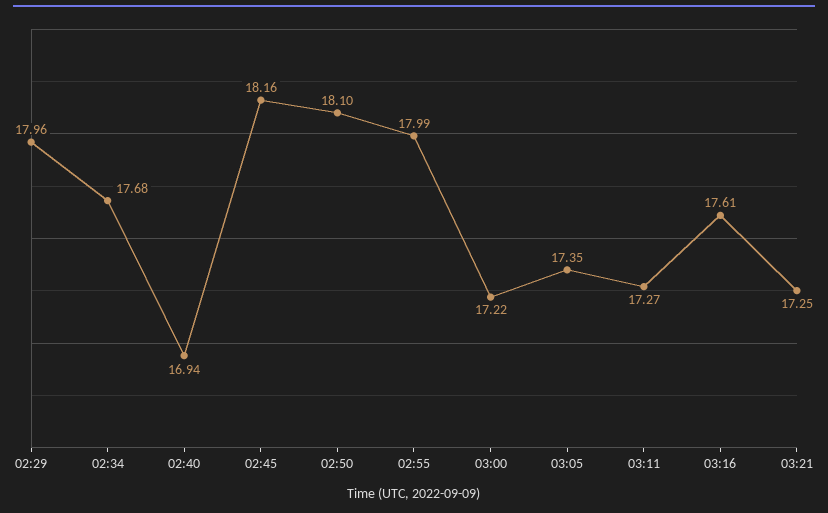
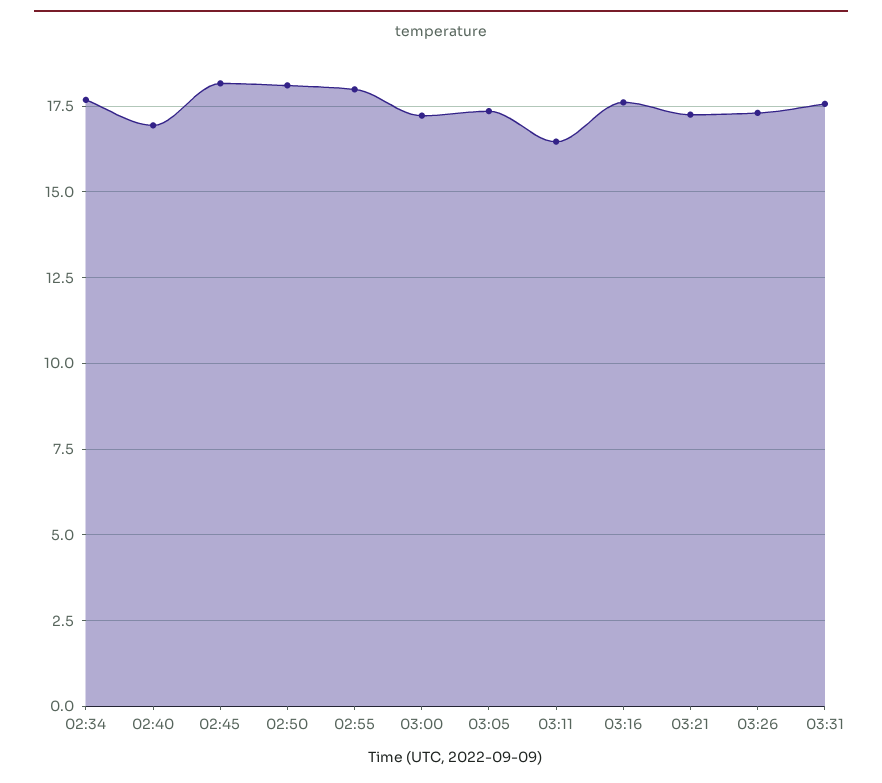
02:29: 17.96 -> none
03:11: 17.27 -> 16.5
03:26: none -> 17.25
03:31: none -> 17.5

